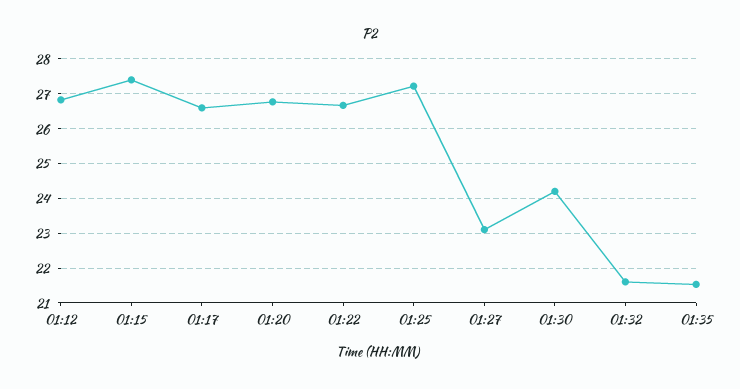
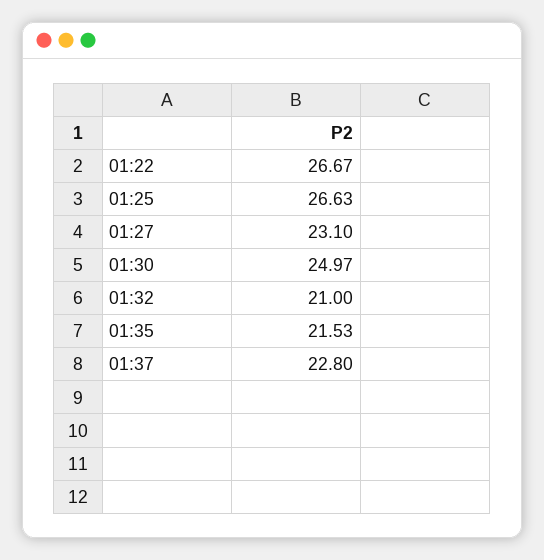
01:12: 26.8 -> none
01:15: 27.4 -> none
01:17: 26.6 -> none
01:20: 26.8 -> none
01:25: 27.2 -> 26.63
01:30: 24.2 -> 24.97
01:32: 21.6 -> 21
01:37: none -> 22.8

